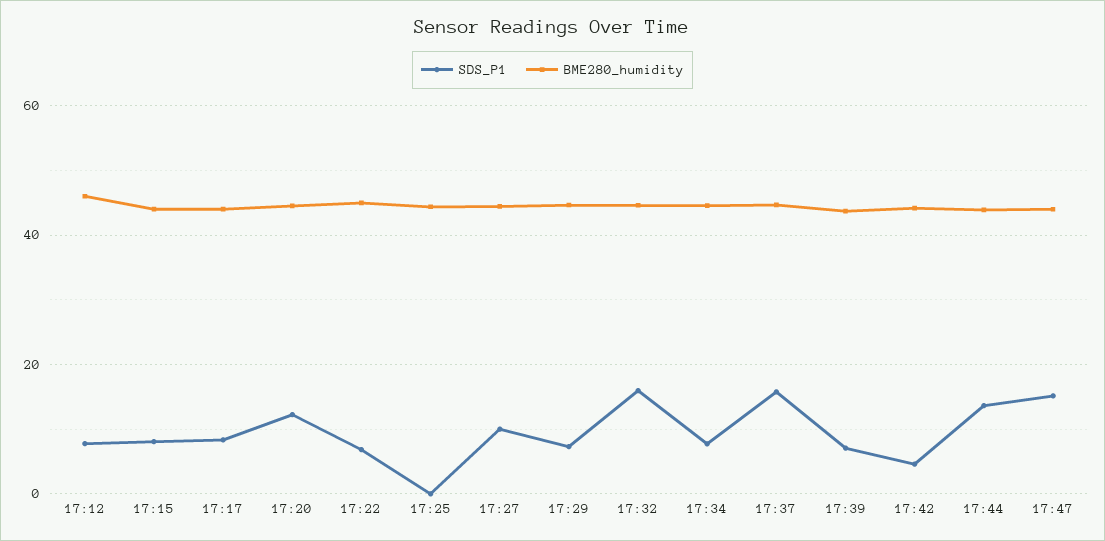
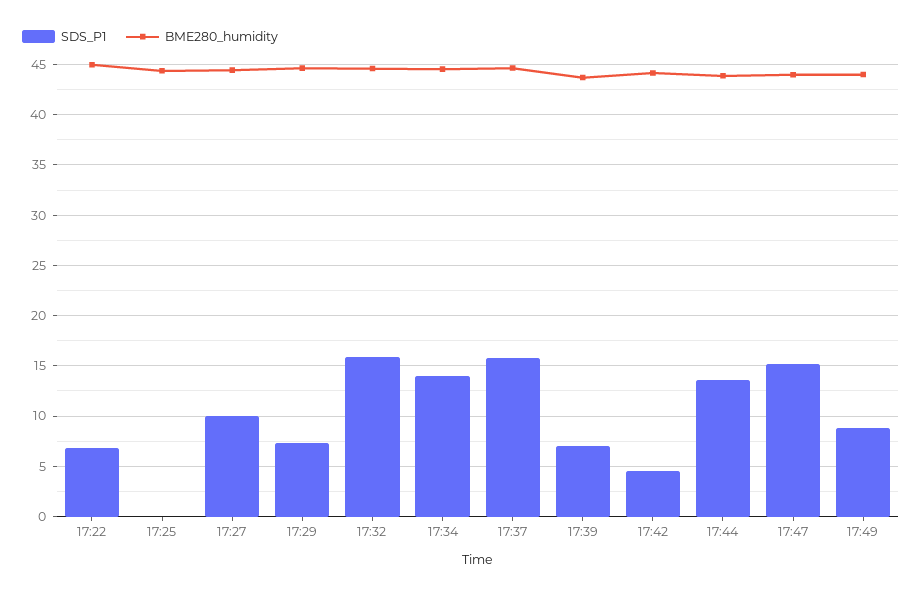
SDS_P1, 17:12: 8 -> none
BME280_humidity, 17:12: 46 -> none
SDS_P1, 17:15: 8 -> none
BME280_humidity, 17:15: 44 -> none
SDS_P1, 17:17: 8 -> none
BME280_humidity, 17:17: 44 -> none
SDS_P1, 17:20: 12 -> none
BME280_humidity, 17:20: 44 -> none
SDS_P1, 17:34: 8 -> 14
SDS_P1, 17:49: none -> 9
BME280_humidity, 17:49: none -> 44

